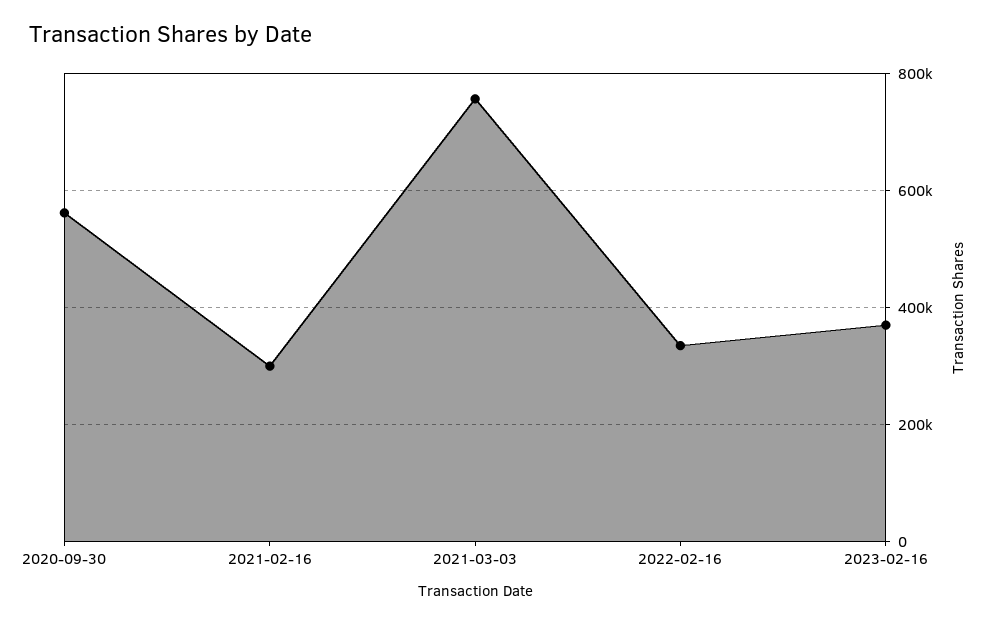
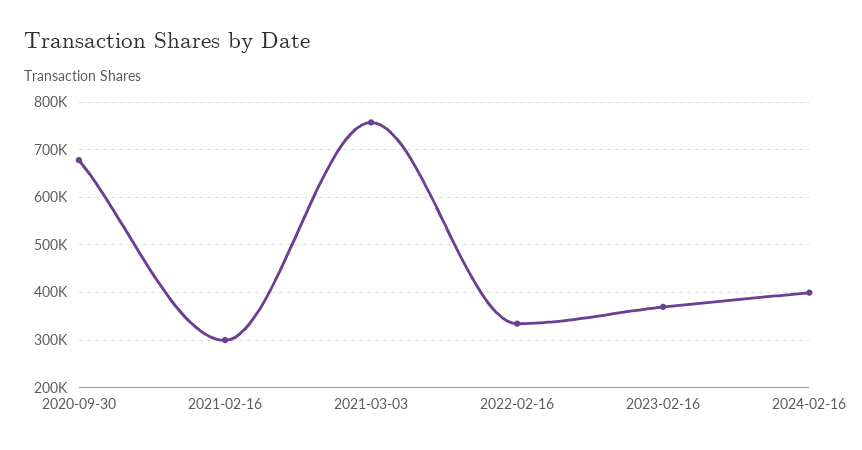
2020-09-30: 560000 -> 680000
2024-02-16: none -> 400000

